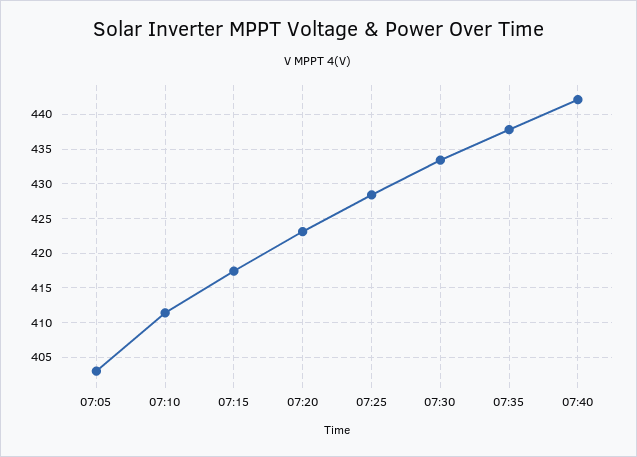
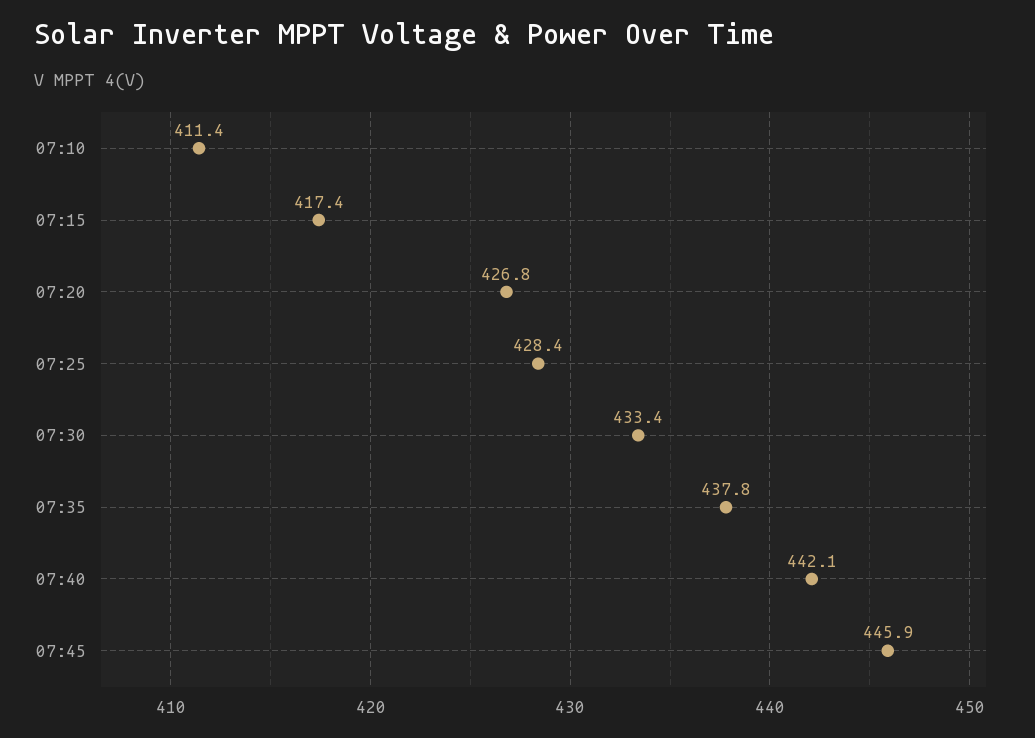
07:05: 403 -> none
07:20: 423 -> 426.8
07:45: none -> 445.9

